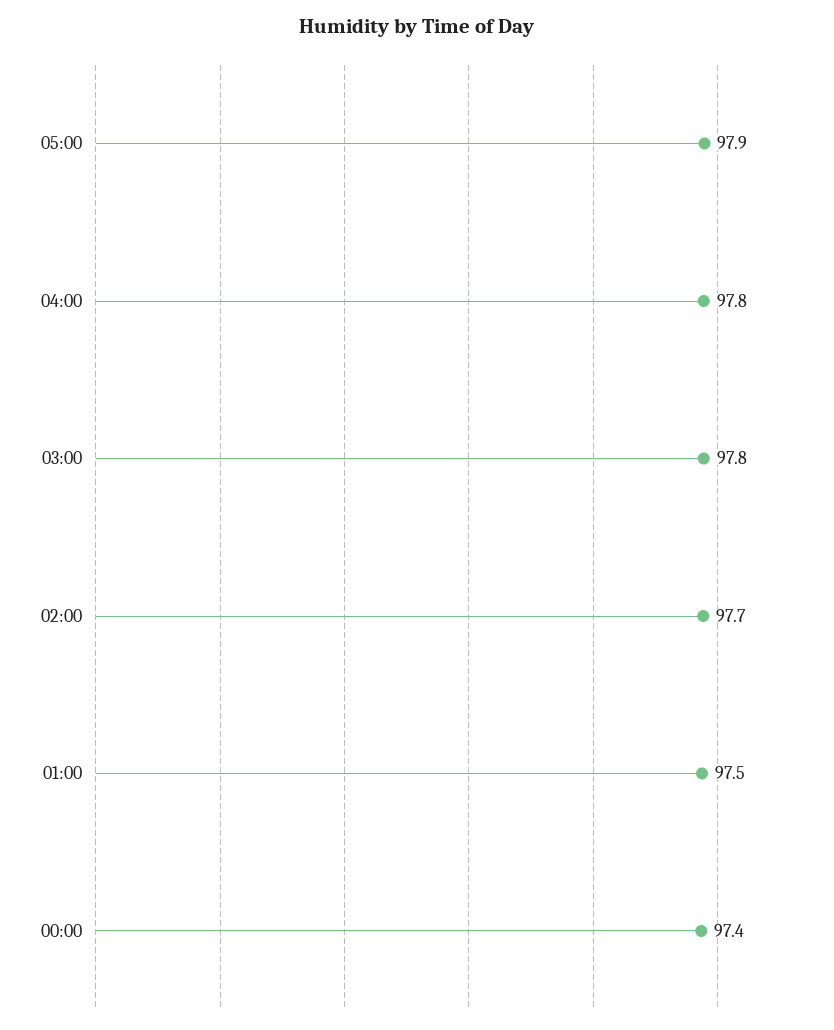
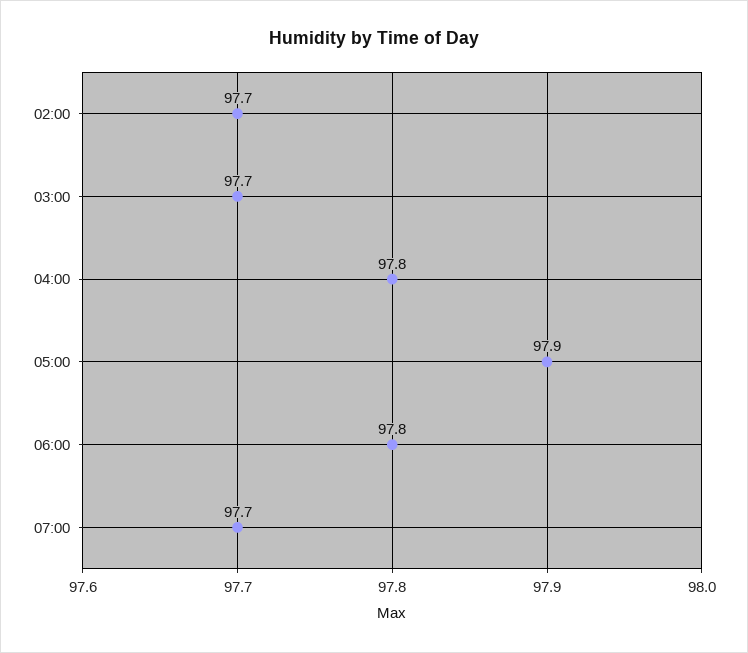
03:00: 97.8 -> 97.7
01:00: 97.5 -> none
00:00: 97.4 -> none
06:00: none -> 97.8
07:00: none -> 97.7

